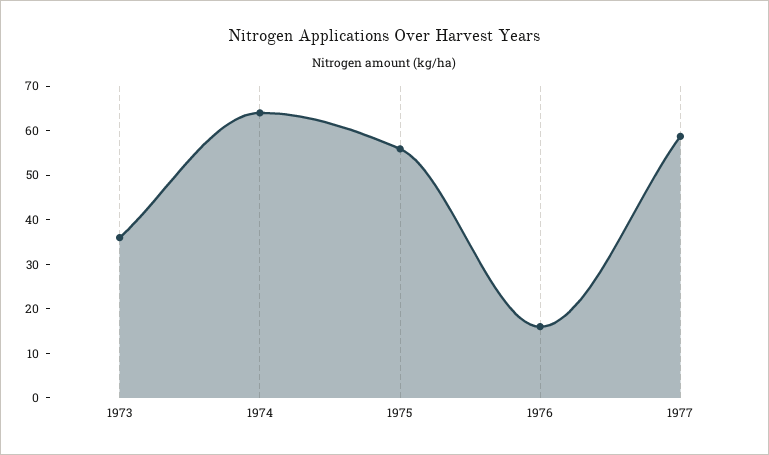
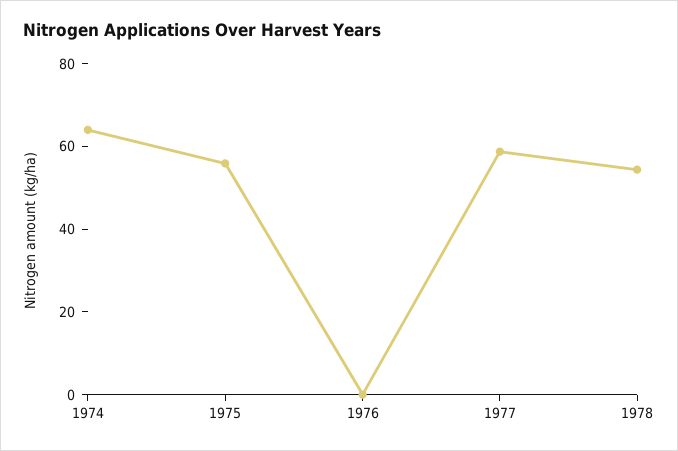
1973: 36 -> none
1976: 16 -> 0
1978: none -> 55

